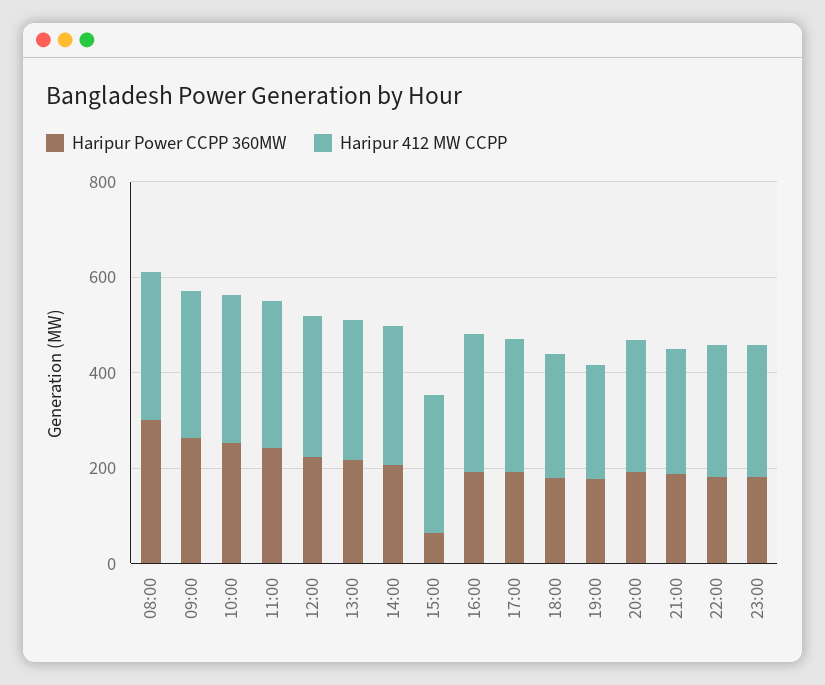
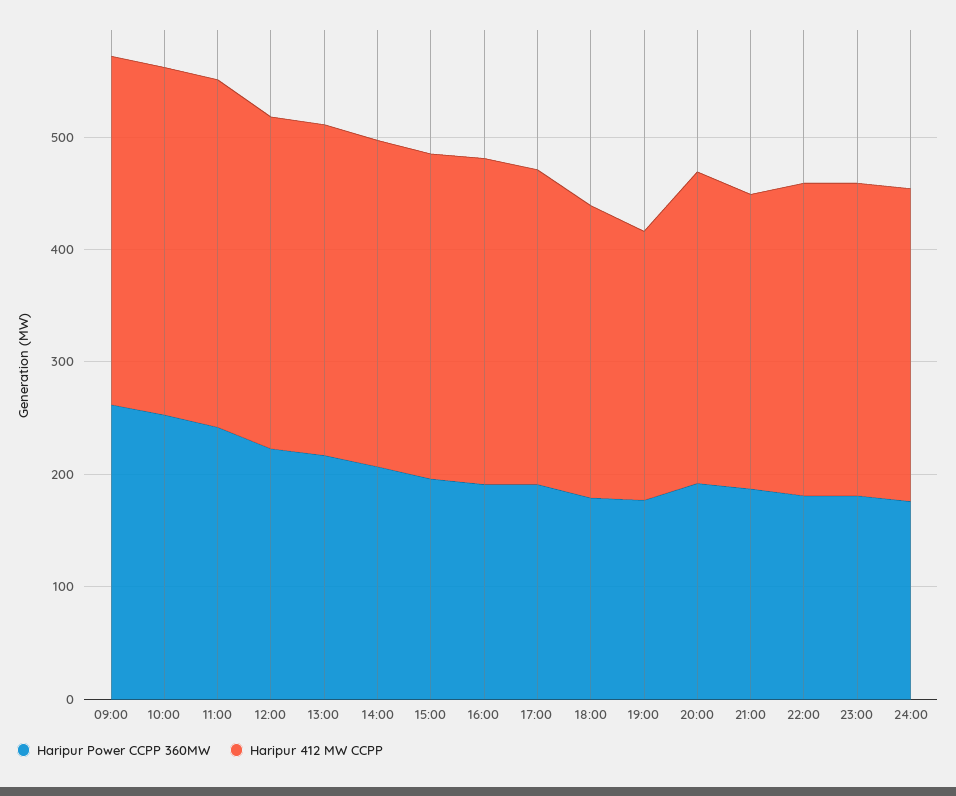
Haripur Power CCPP 360MW, 08:00: 300 -> none
Haripur 412 MW CCPP, 08:00: 300 -> none
Haripur Power CCPP 360MW, 15:00: 50 -> 200
Haripur Power CCPP 360MW, 24:00: none -> 180
Haripur 412 MW CCPP, 24:00: none -> 280

